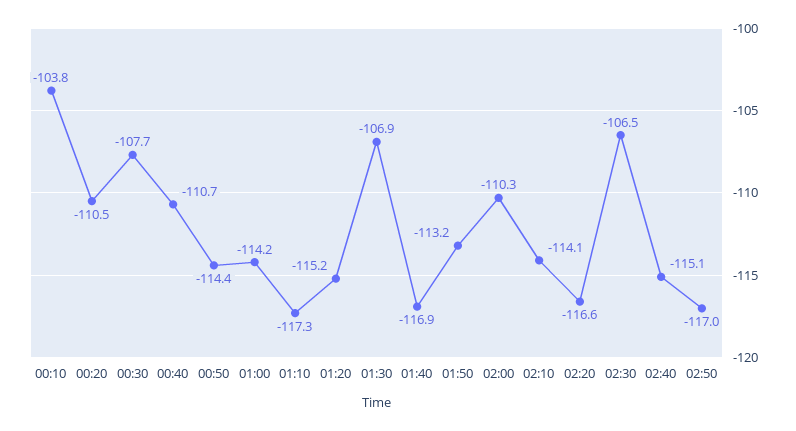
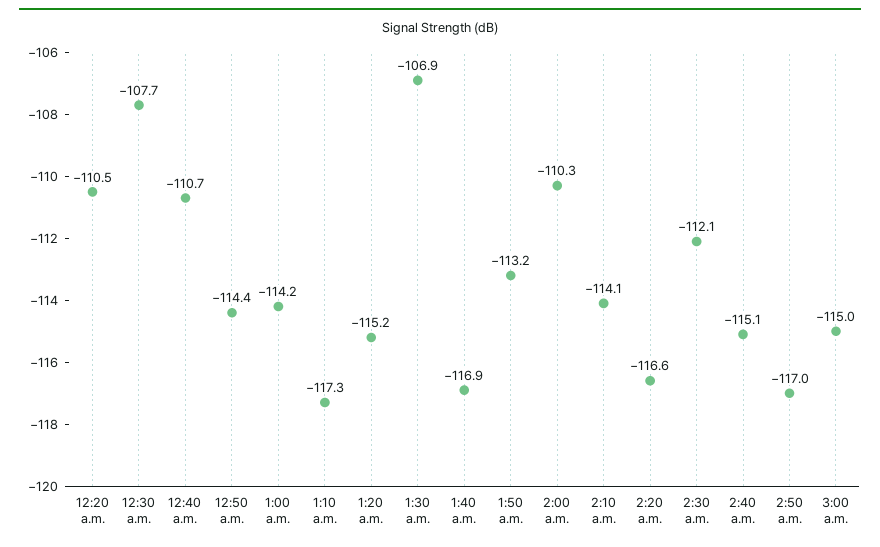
00:10: -103.8 -> none
02:30: -106.5 -> -112.1
3:00 a.m.: none -> -115

